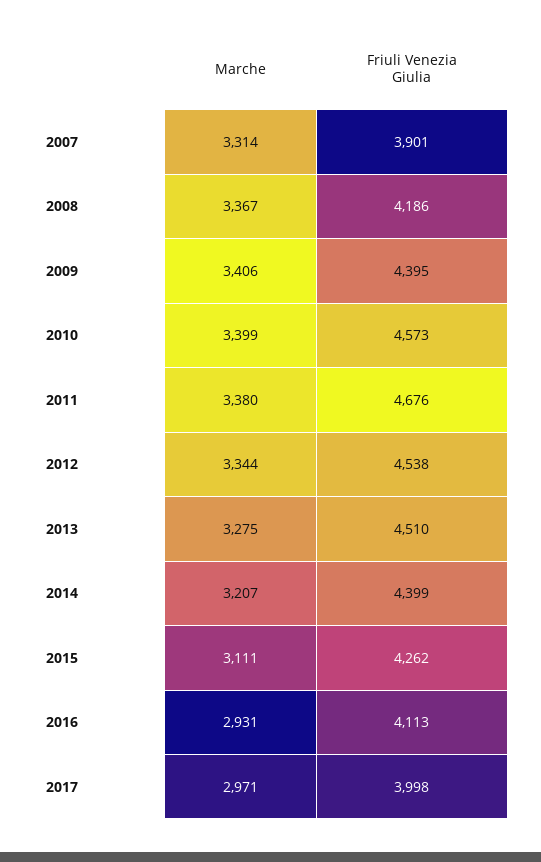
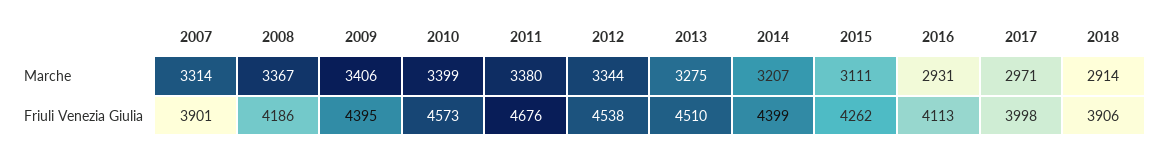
Marche, 2018: none -> 2914
Friuli Venezia Giulia, 2018: none -> 3906

